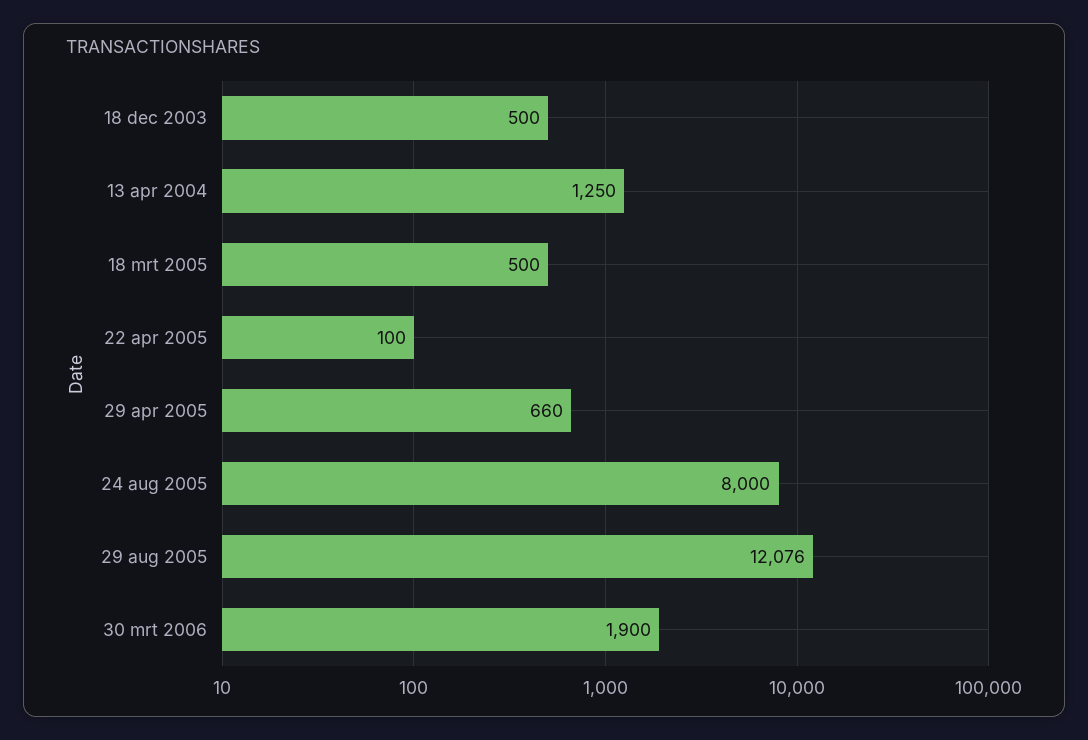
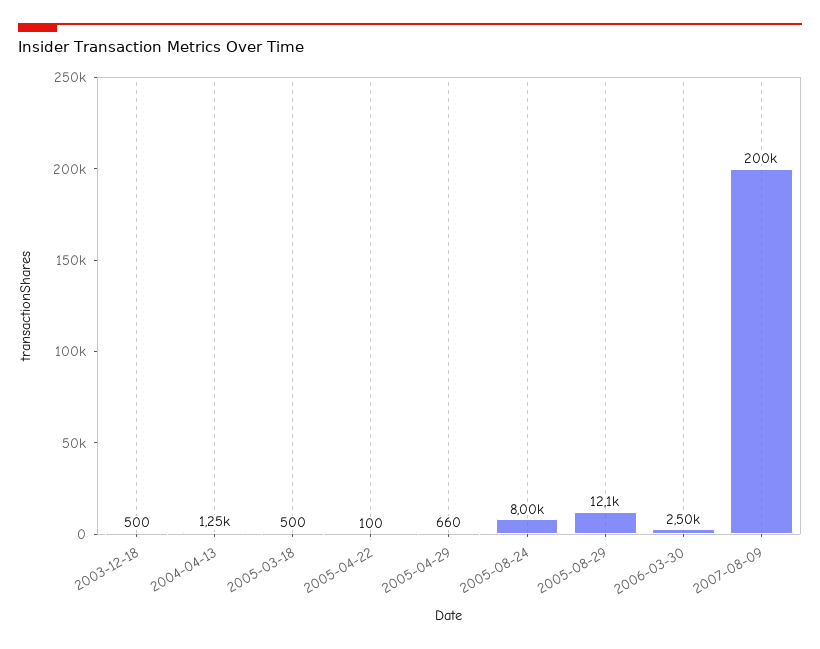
30 mrt 2006: 1900 -> 2500
2007-08-09: none -> 200000

